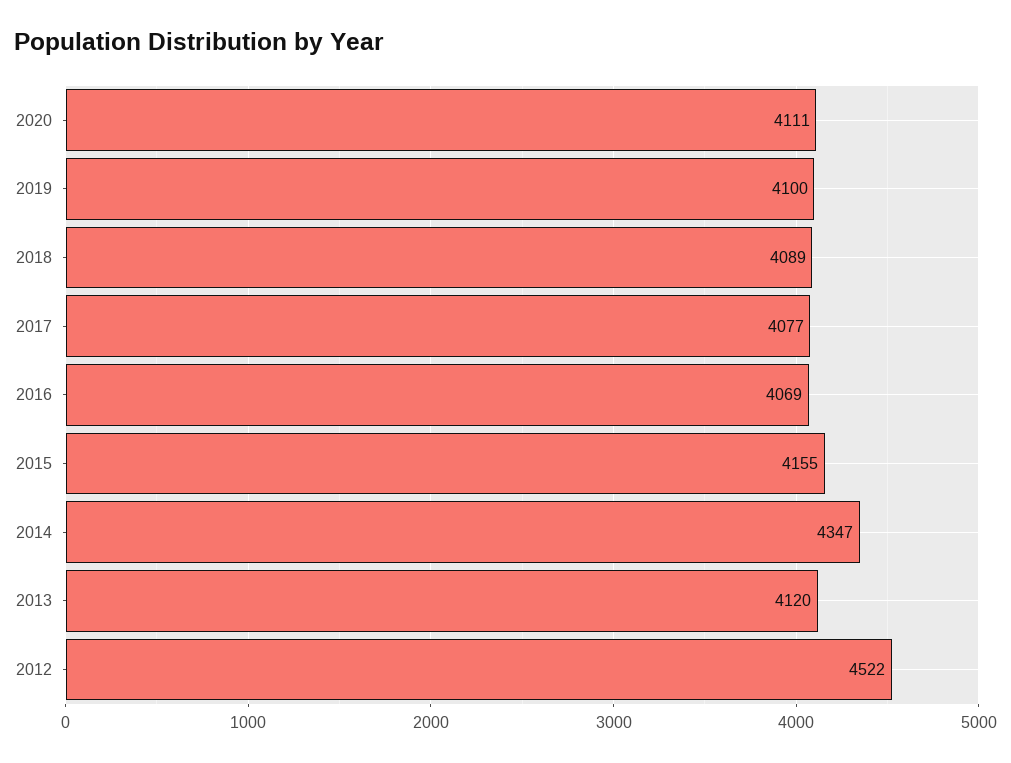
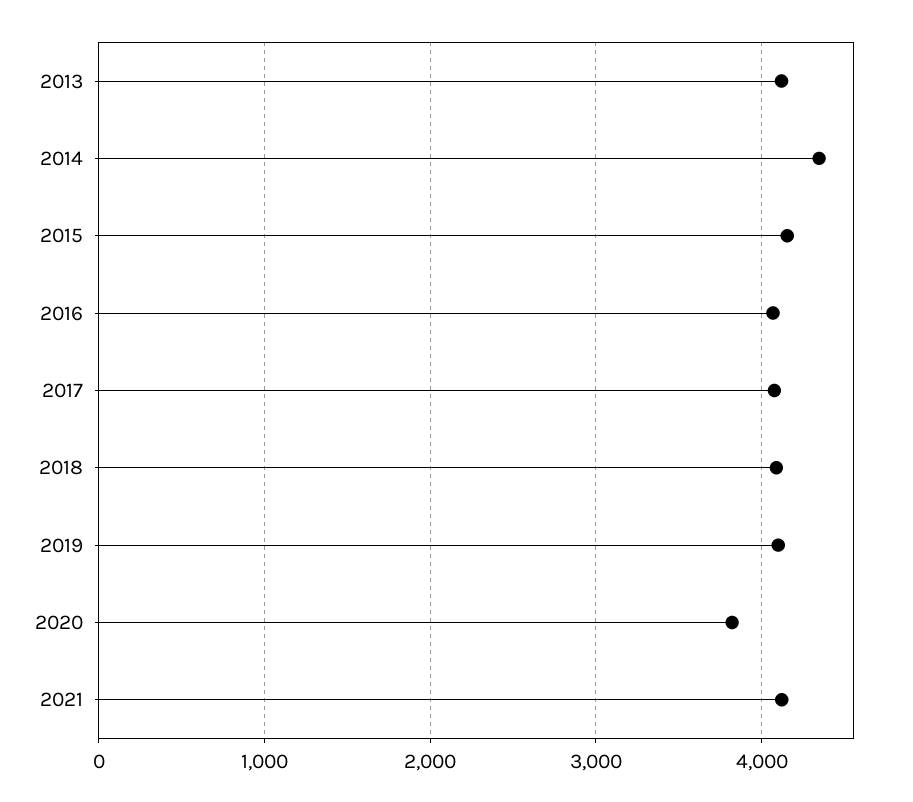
2020: 4111 -> 3800
2012: 4522 -> none
2021: none -> 4100

